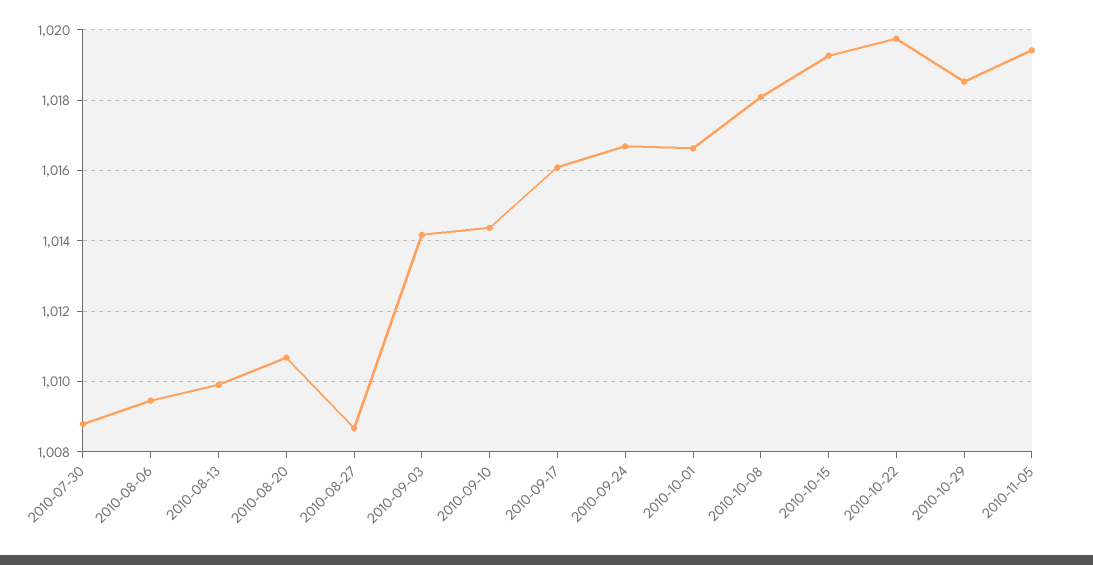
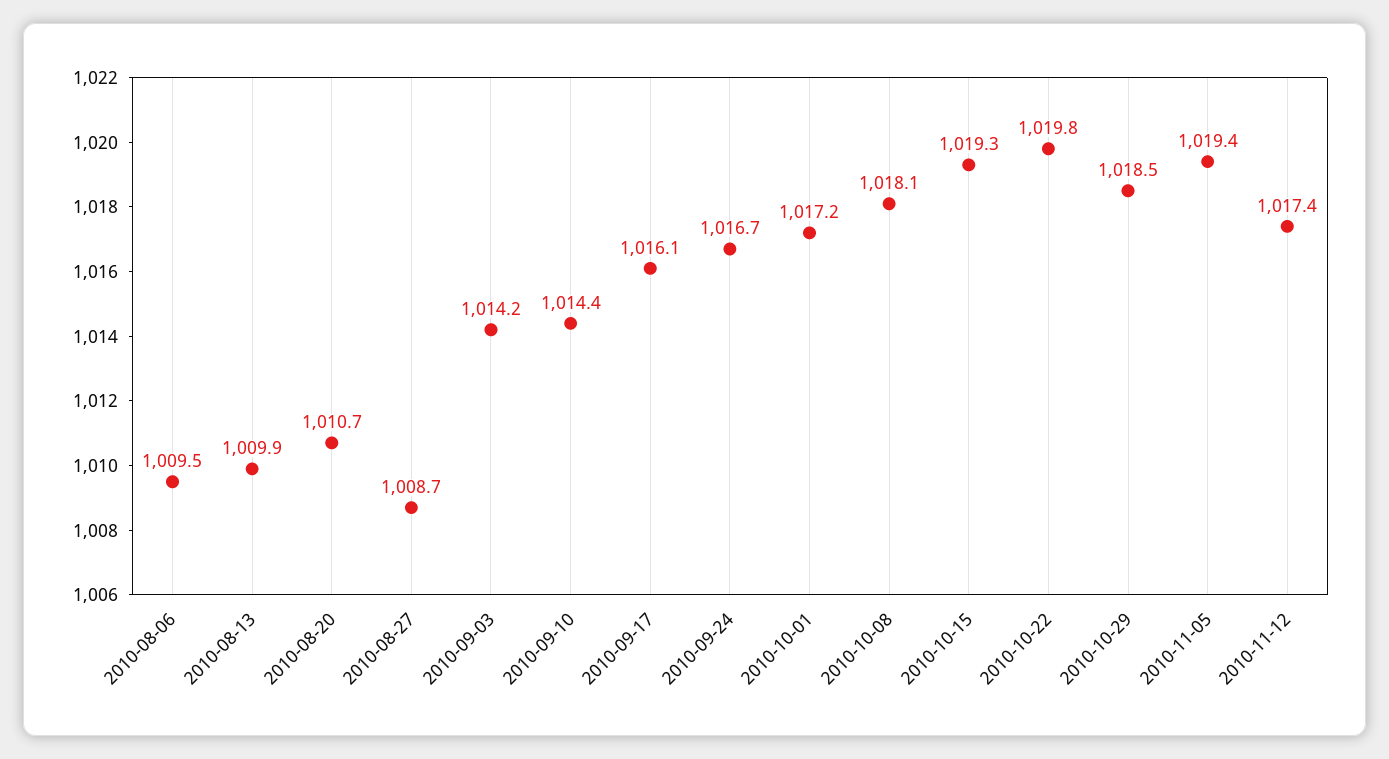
2010-07-30: 1008.8 -> none
2010-10-01: 1016.6 -> 1017.2
2010-11-12: none -> 1017.4

